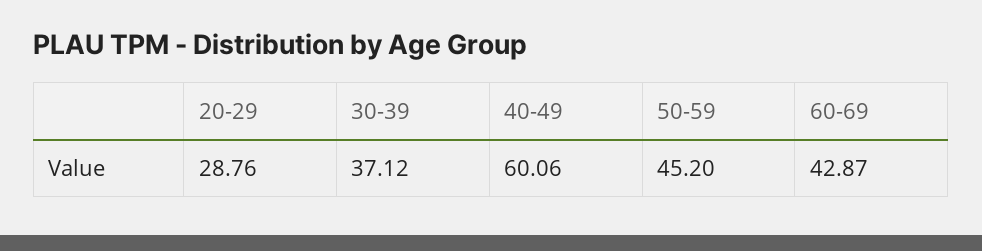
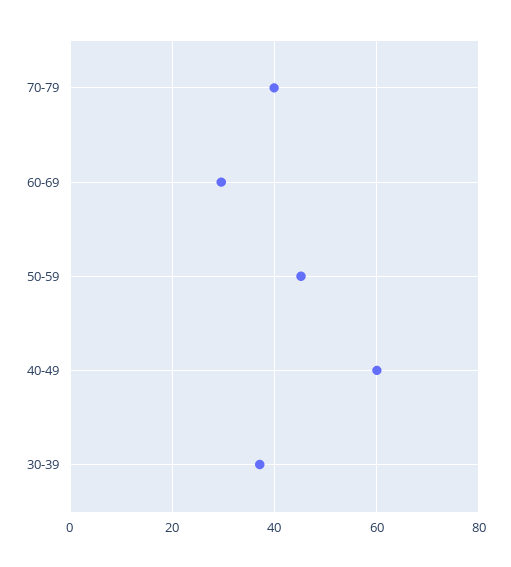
20-29: 28.76 -> none
60-69: 42.87 -> 30
70-79: none -> 40

